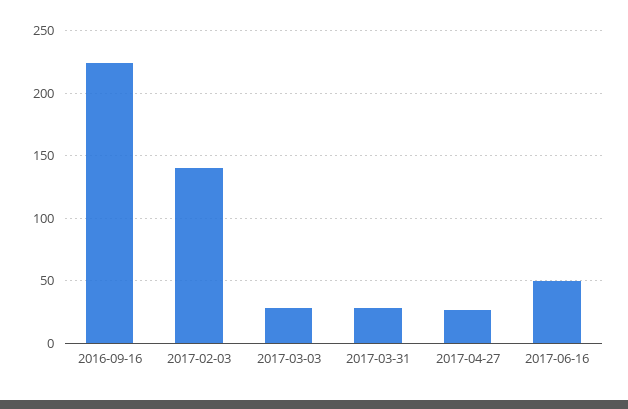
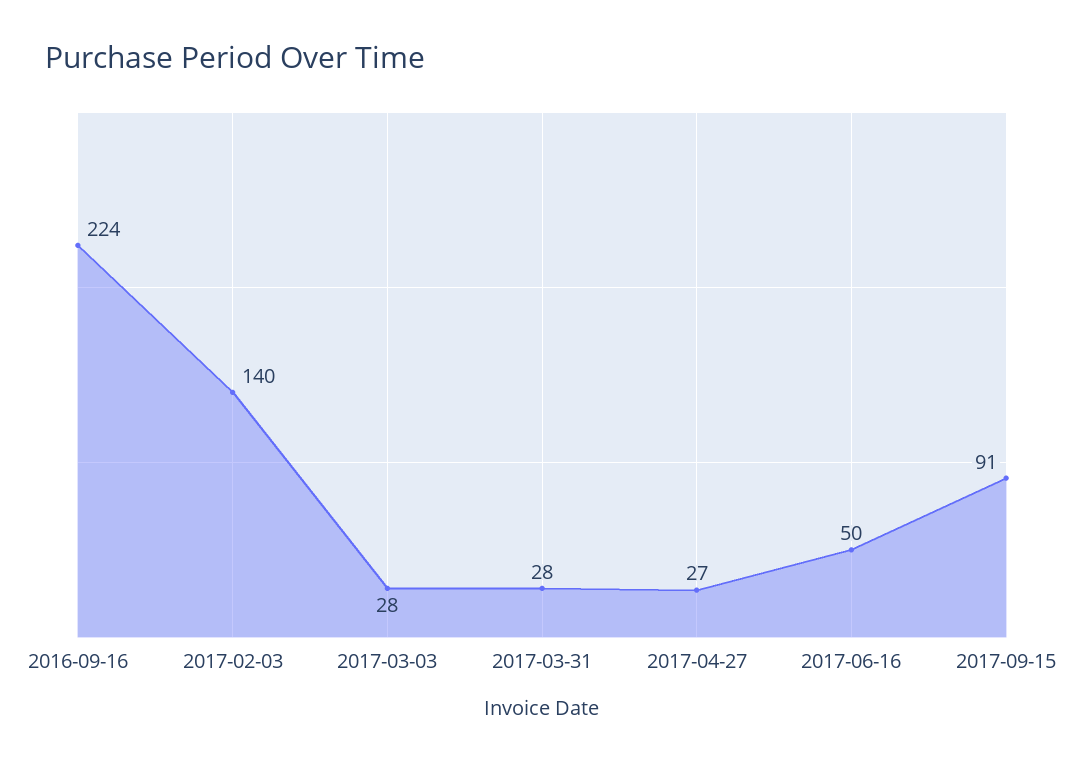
2017-09-15: none -> 91

